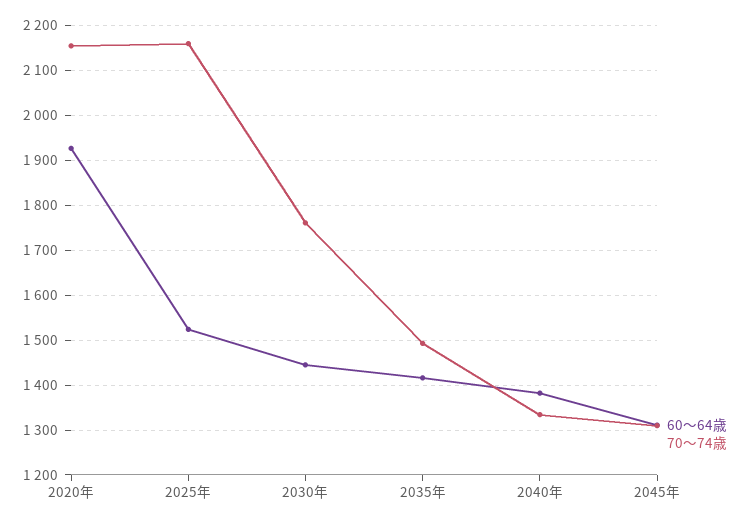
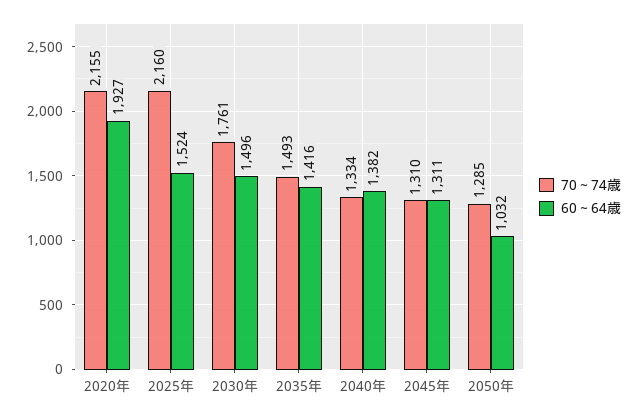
60～64歳, 2030年: 1440 -> 1496
70～74歳, 2050年: none -> 1285
60～64歳, 2050年: none -> 1032

